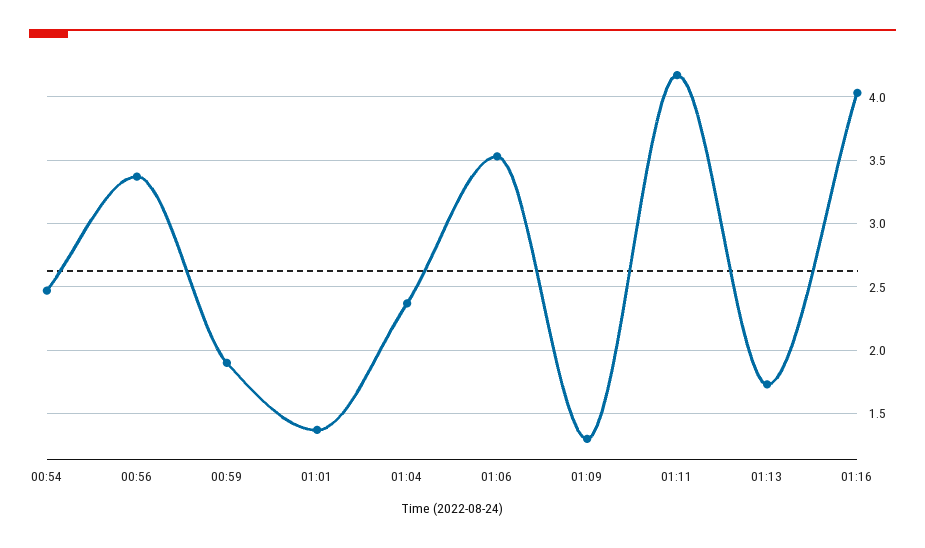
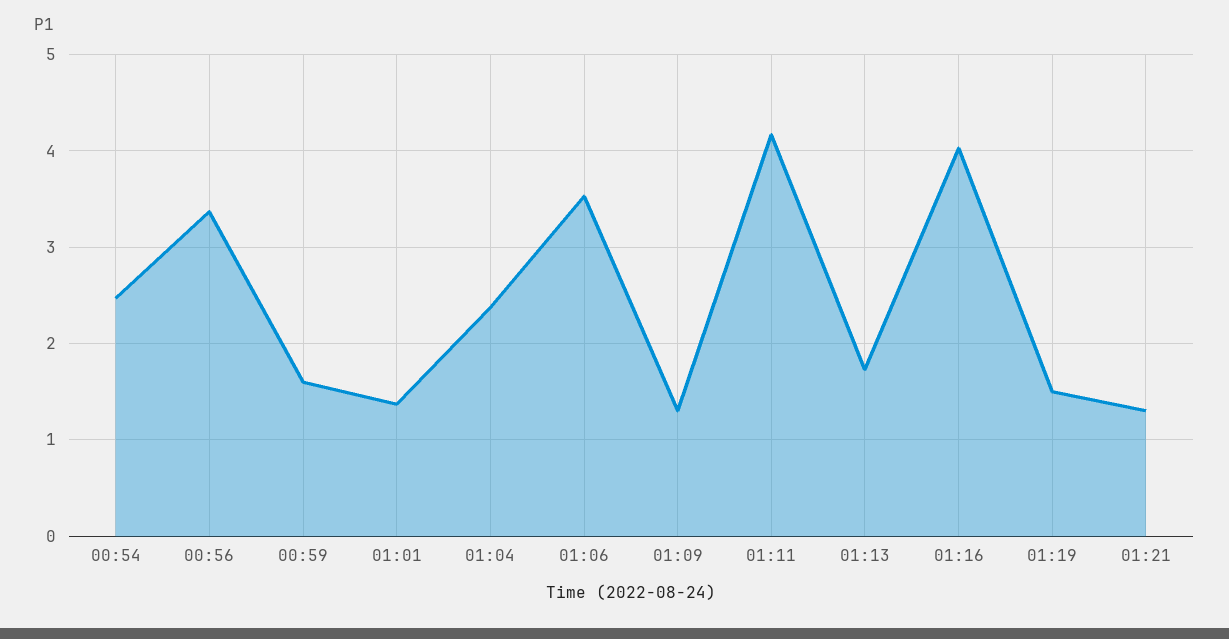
00:59: 1.9 -> 1.6
01:19: none -> 1.5
01:21: none -> 1.3

